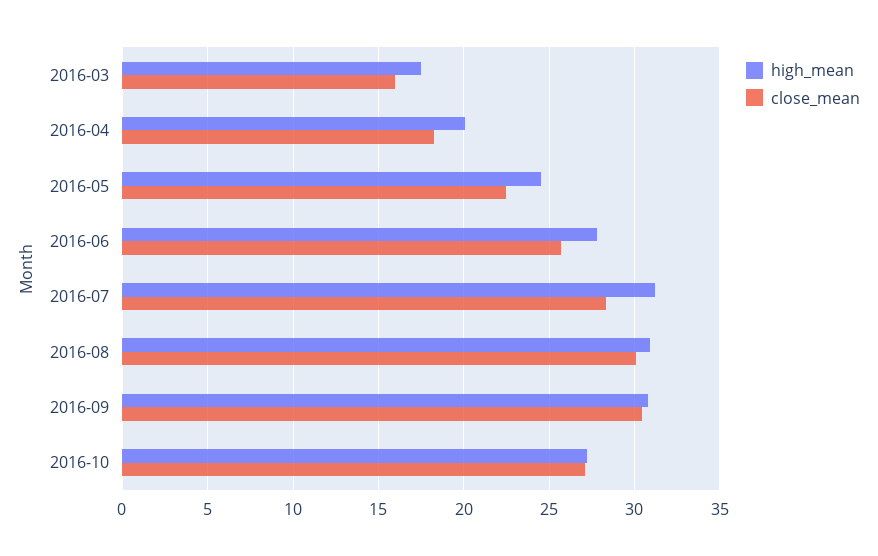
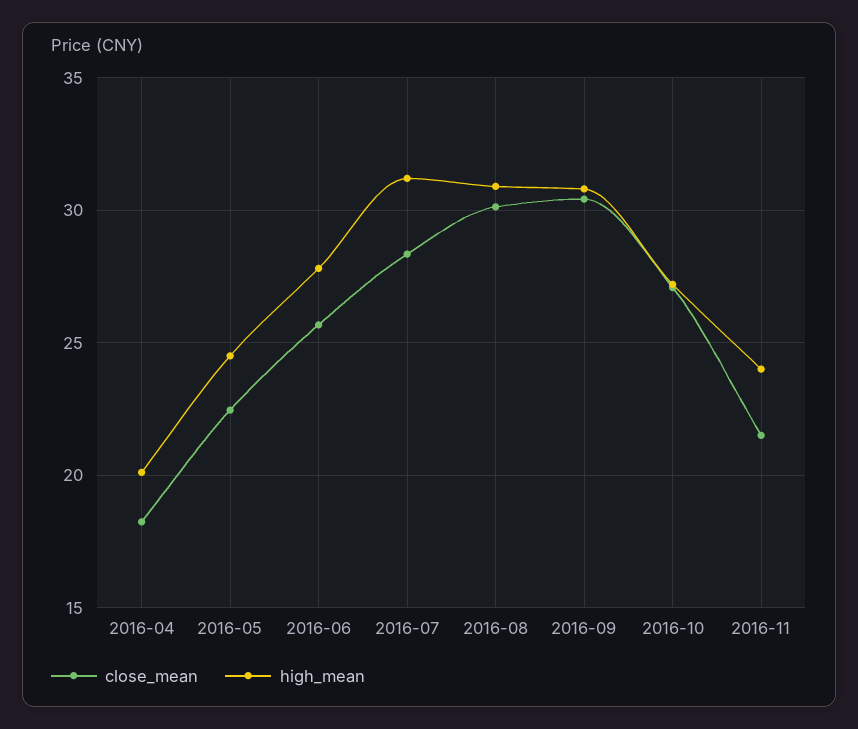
high_mean, 2016-03: 17.5 -> none
close_mean, 2016-03: 16 -> none
close_mean, 2016-11: none -> 21.5
high_mean, 2016-11: none -> 24

